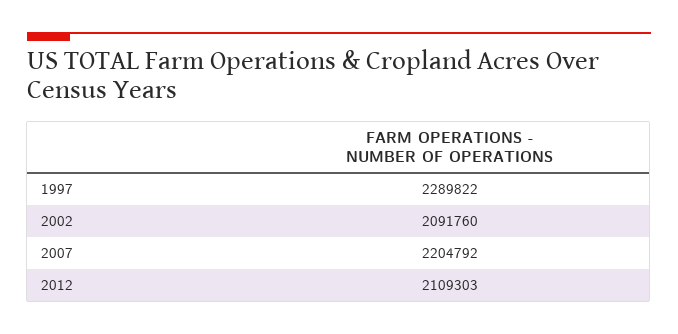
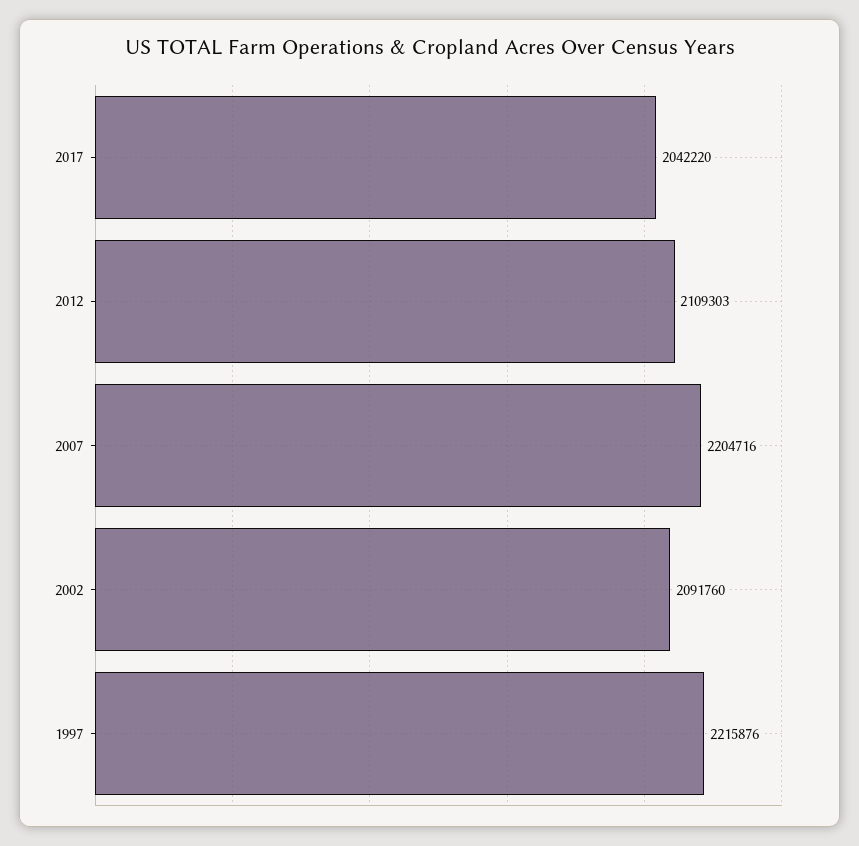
1997: 2289822 -> 2215876
2007: 2204792 -> 2204716
2017: none -> 2042220

